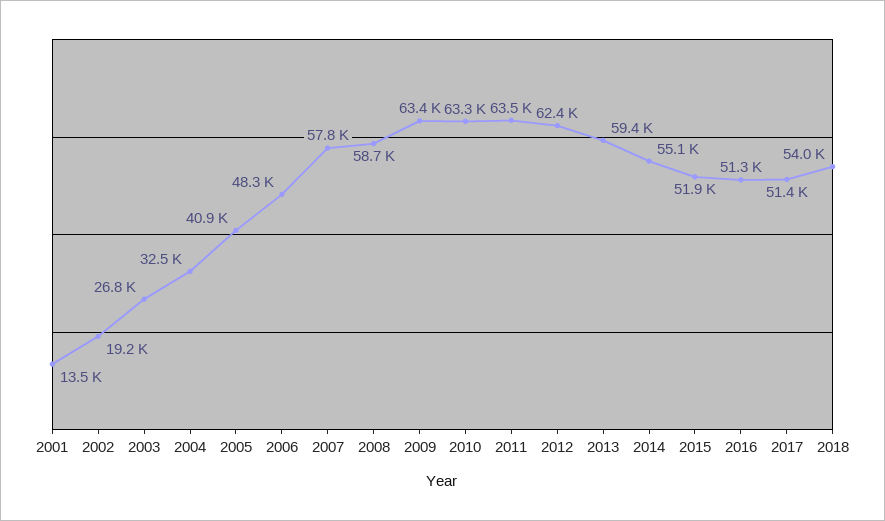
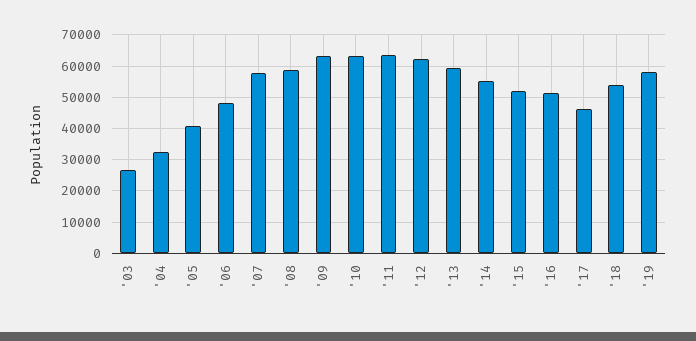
2001: 13500 -> none
2002: 19200 -> none
2017: 51400 -> 46000
'19: none -> 58000

